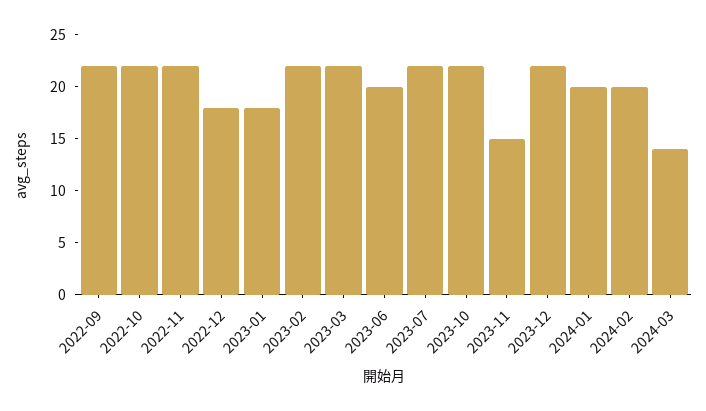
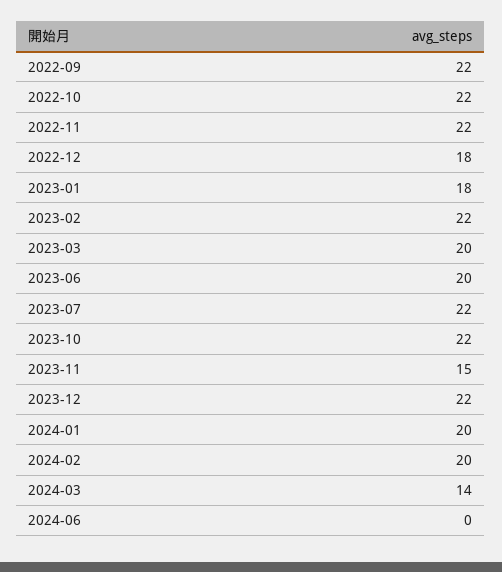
2023-03: 22 -> 20
2024-06: none -> 0

